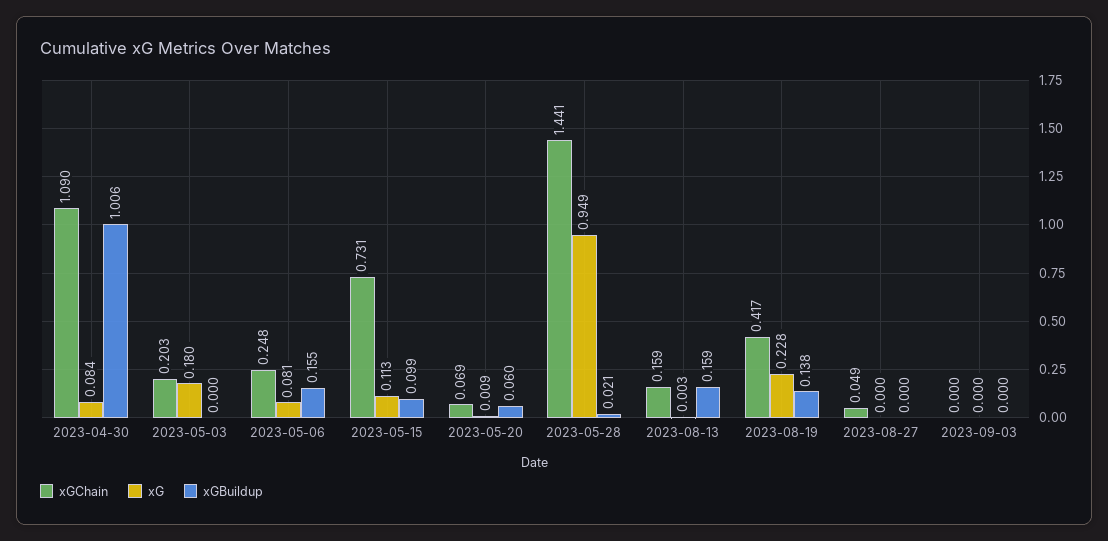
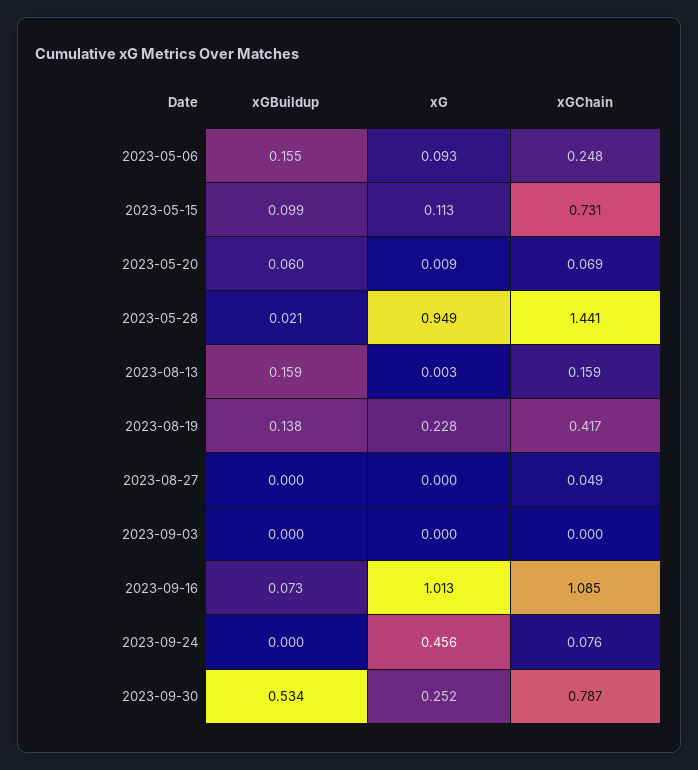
xGChain, 2023-04-30: 1.09 -> none
xG, 2023-04-30: 0.084 -> none
xGBuildup, 2023-04-30: 1.006 -> none
xGChain, 2023-05-03: 0.203 -> none
xG, 2023-05-03: 0.18 -> none
xGBuildup, 2023-05-03: 0 -> none
xG, 2023-05-06: 0.081 -> 0.093
xGBuildup, 2023-09-16: none -> 0.073
xG, 2023-09-16: none -> 1.013
xGChain, 2023-09-16: none -> 1.085
xGBuildup, 2023-09-24: none -> 0
xG, 2023-09-24: none -> 0.456
xGChain, 2023-09-24: none -> 0.076
xGBuildup, 2023-09-30: none -> 0.534
xG, 2023-09-30: none -> 0.252
xGChain, 2023-09-30: none -> 0.787

